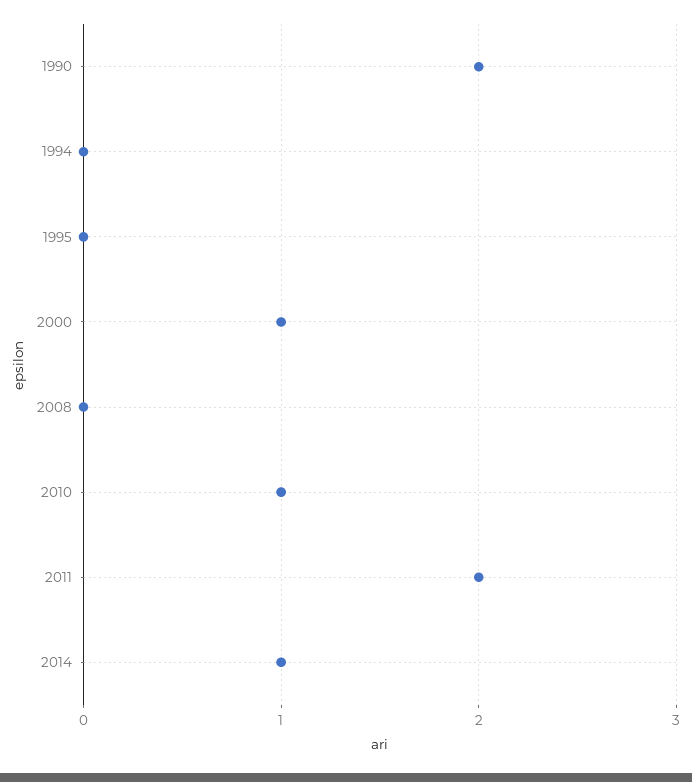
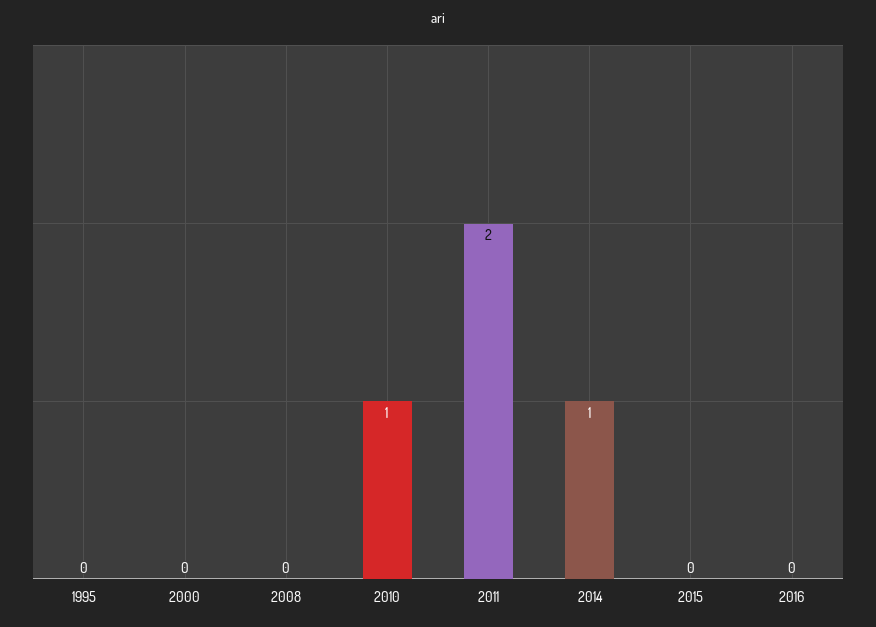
1990: 2 -> none
1994: 0 -> none
2000: 1 -> 0
2015: none -> 0
2016: none -> 0

